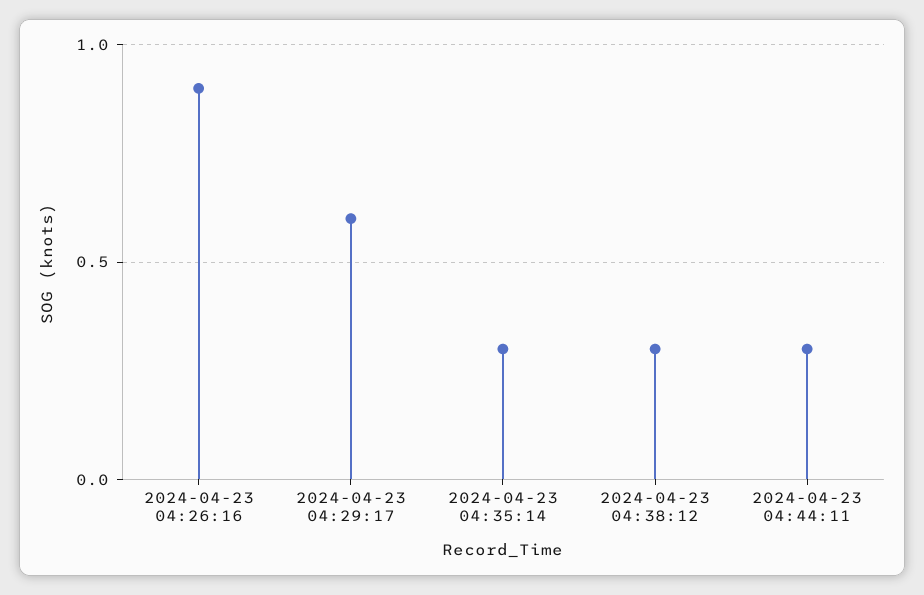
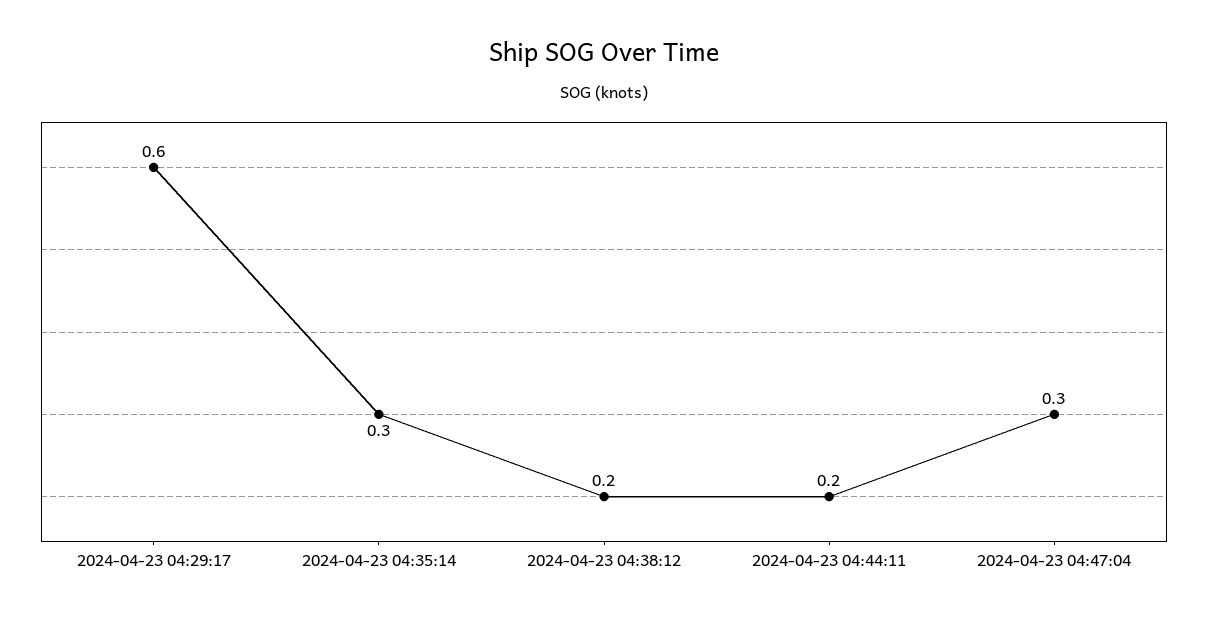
2024-04-23 04:26:16: 0.9 -> none
2024-04-23 04:38:12: 0.3 -> 0.2
2024-04-23 04:44:11: 0.3 -> 0.2
2024-04-23 04:47:04: none -> 0.3

